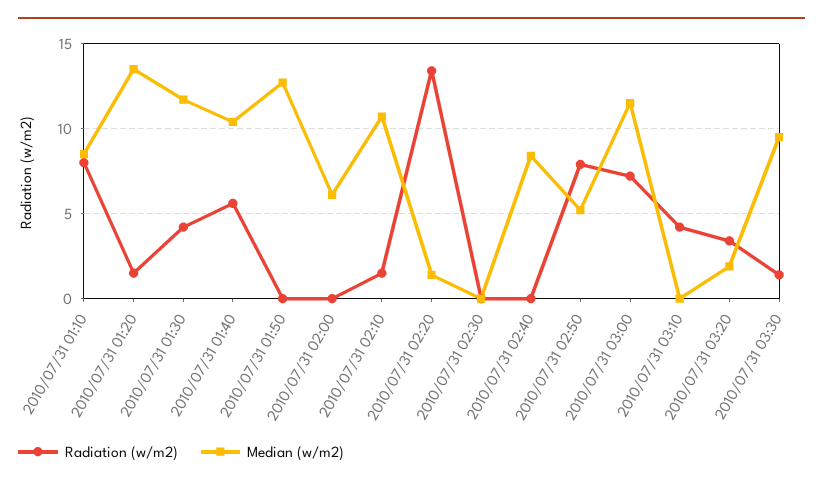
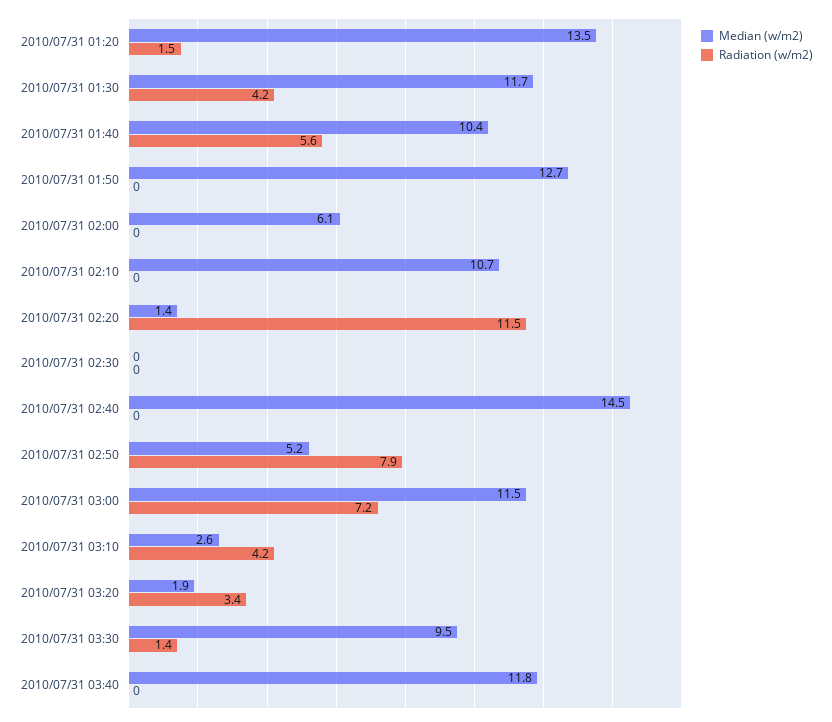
Radiation (w/m2), 2010/07/31 01:10: 8 -> none
Median (w/m2), 2010/07/31 01:10: 8.5 -> none
Radiation (w/m2), 2010/07/31 02:10: 1.5 -> 0
Radiation (w/m2), 2010/07/31 02:20: 13.5 -> 11.5
Median (w/m2), 2010/07/31 02:40: 8.5 -> 14.5
Median (w/m2), 2010/07/31 03:10: 0 -> 2.6
Median (w/m2), 2010/07/31 03:40: none -> 11.8
Radiation (w/m2), 2010/07/31 03:40: none -> 0

